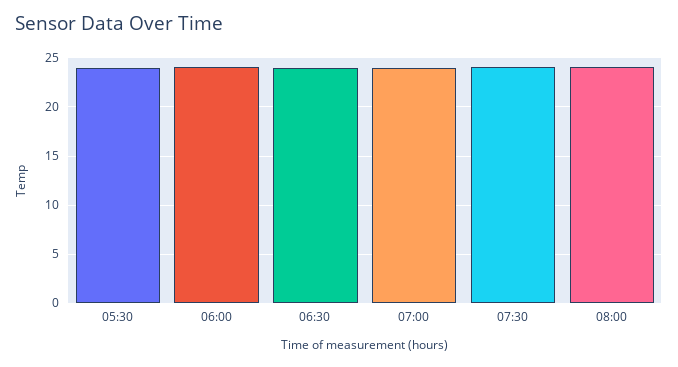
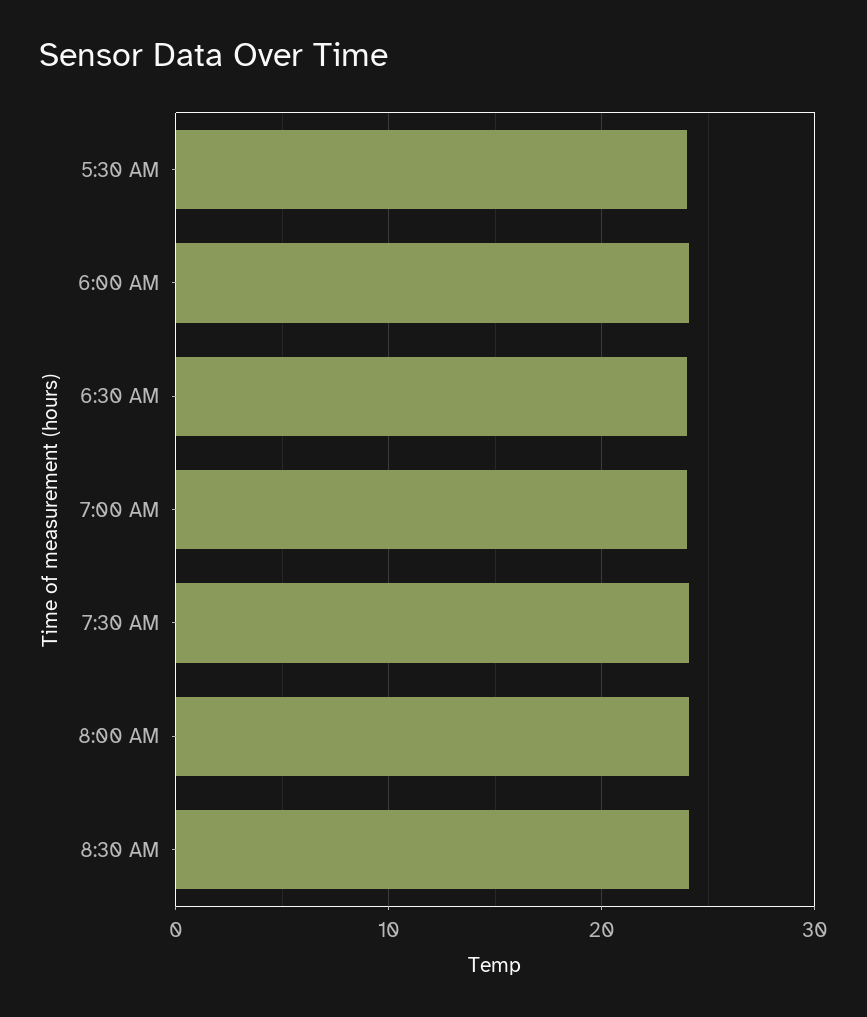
8:30 AM: none -> 24

